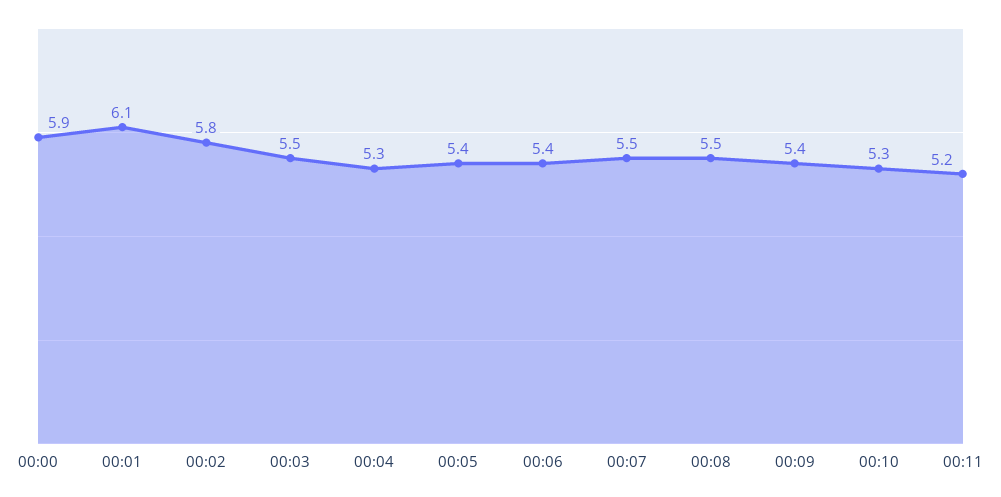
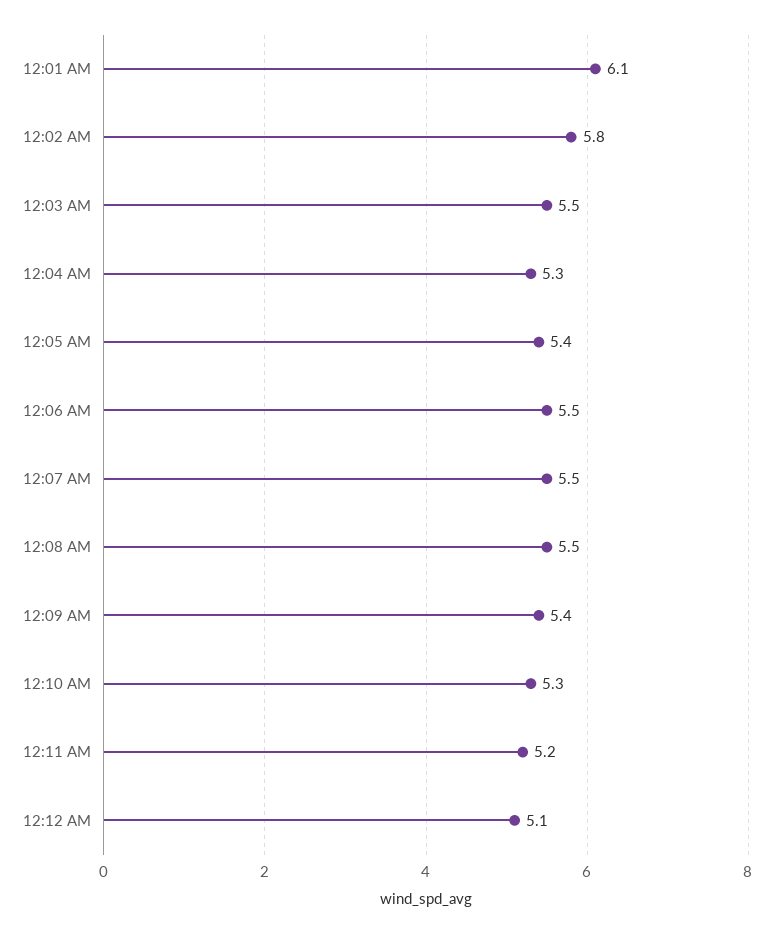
00:00: 5.9 -> none
00:06: 5.4 -> 5.5
12:12 AM: none -> 5.1

